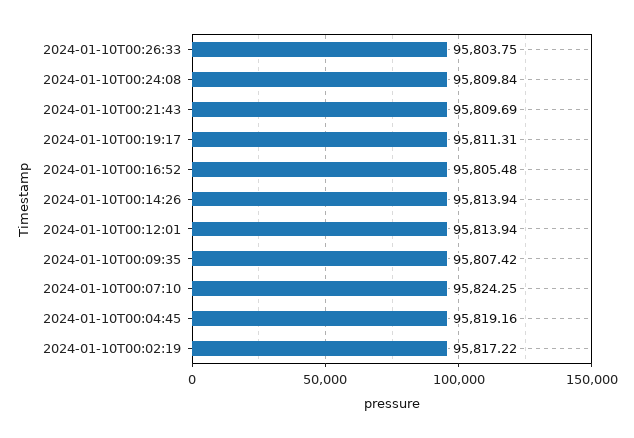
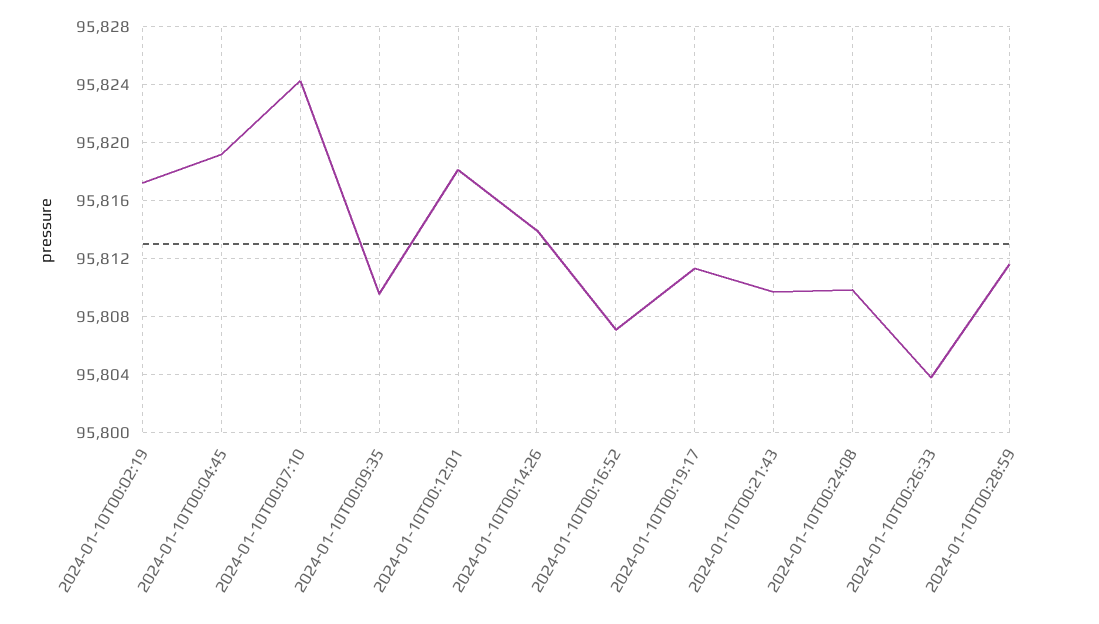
2024-01-10T00:16:52: 95805.48 -> 95807
2024-01-10T00:12:01: 95813.94 -> 95818
2024-01-10T00:09:35: 95807.42 -> 95809.5
2024-01-10T00:28:59: none -> 95811.5

